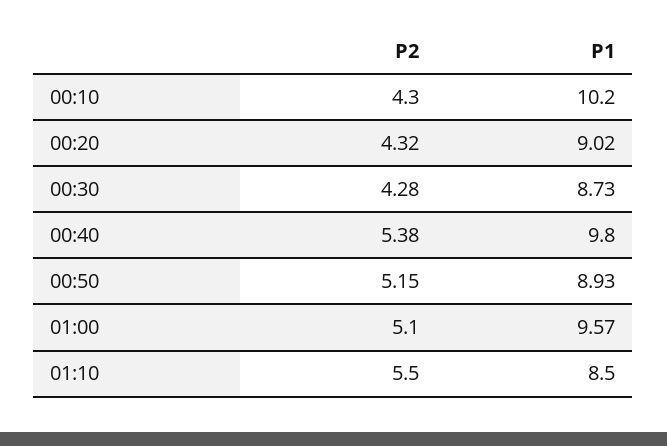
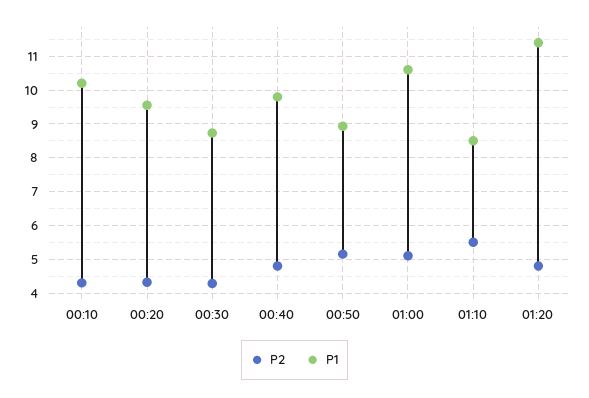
P1, 00:20: 9.02 -> 9.6
P2, 00:40: 5.38 -> 4.8
P1, 01:00: 9.57 -> 10.6
P2, 01:20: none -> 4.8
P1, 01:20: none -> 11.4

